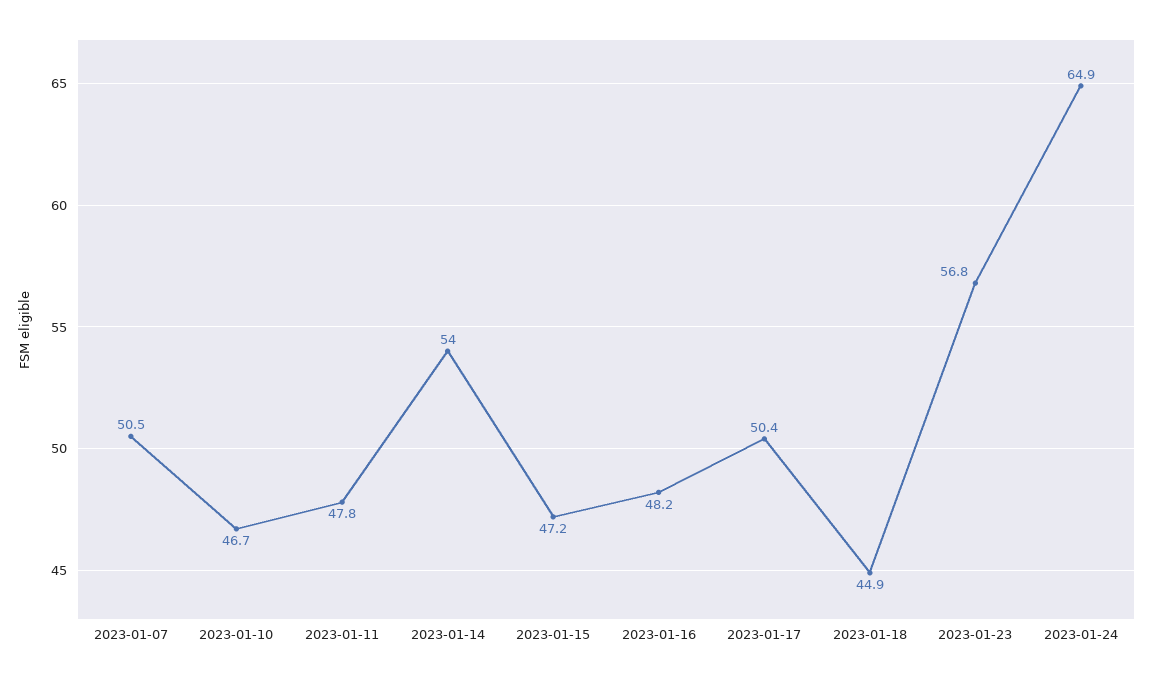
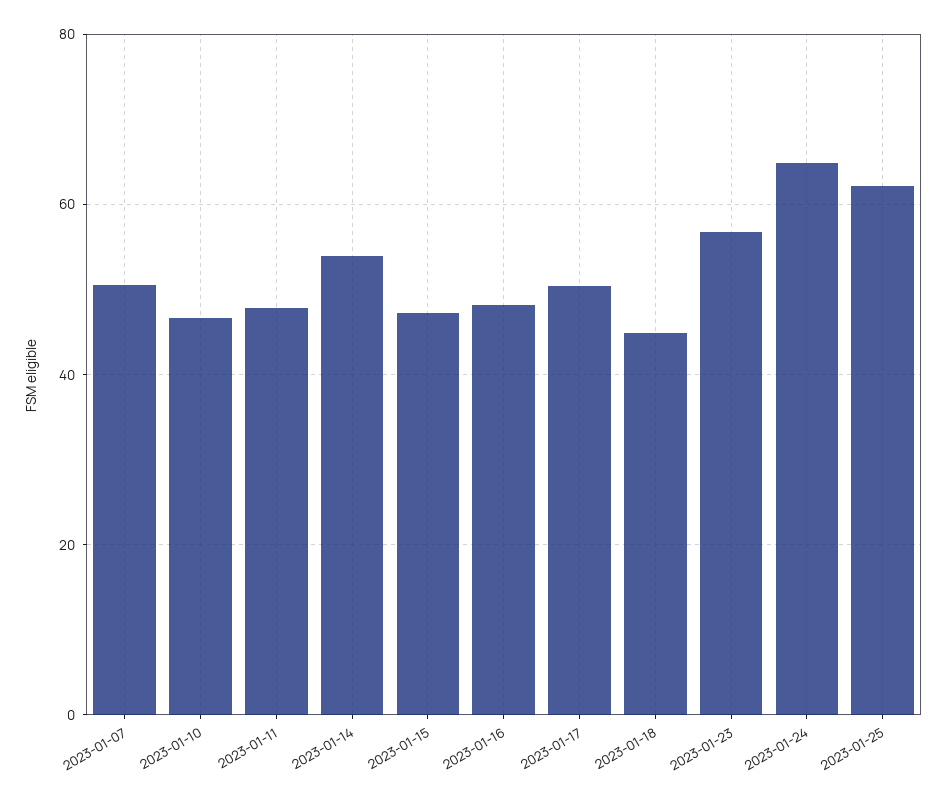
2023-01-25: none -> 62

